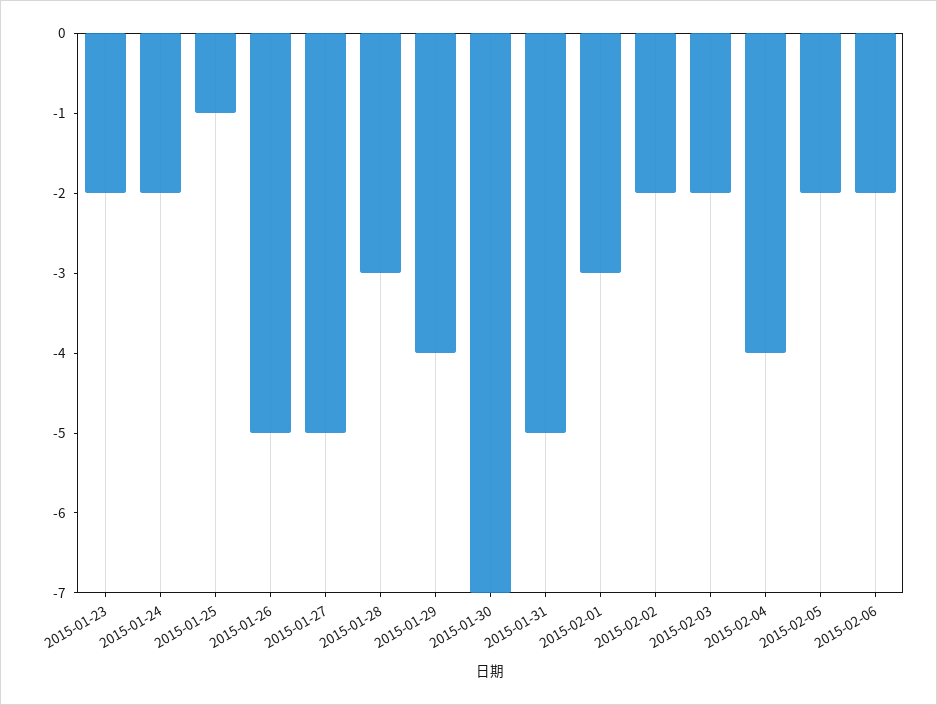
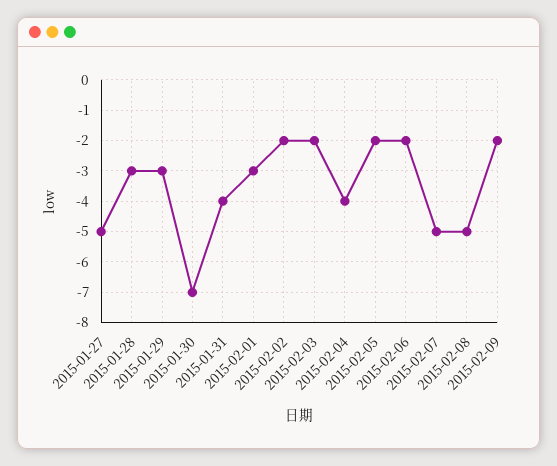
2015-01-23: -2 -> none
2015-01-24: -2 -> none
2015-01-25: -1 -> none
2015-01-26: -5 -> none
2015-01-29: -4 -> -3
2015-01-31: -5 -> -4
2015-02-07: none -> -5
2015-02-08: none -> -5
2015-02-09: none -> -2

